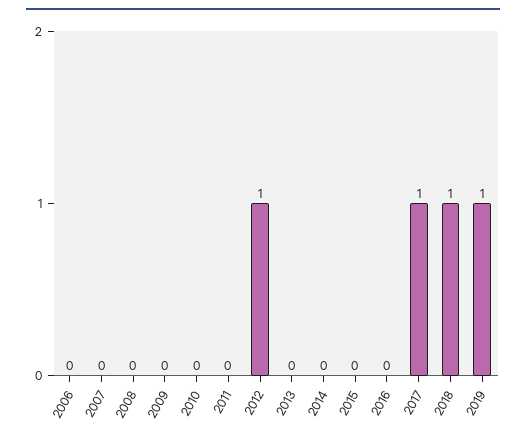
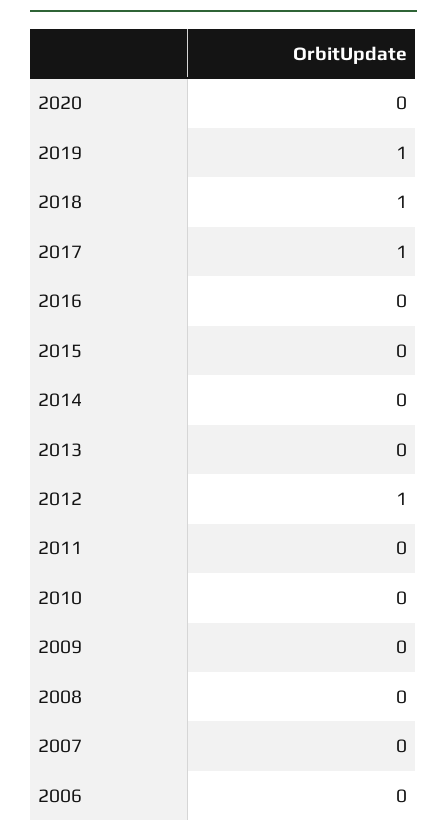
2020: none -> 0

